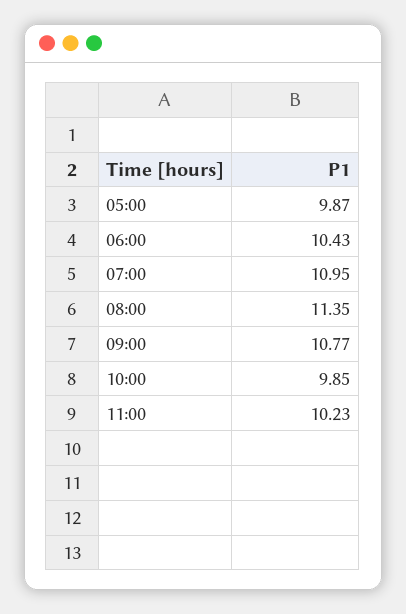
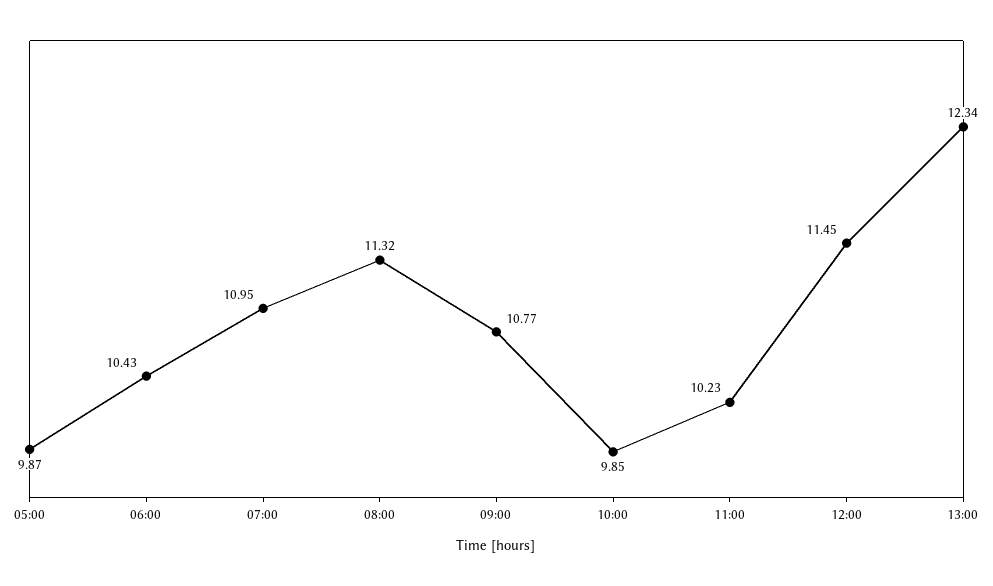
08:00: 11.35 -> 11.32
12:00: none -> 11.45
13:00: none -> 12.34

